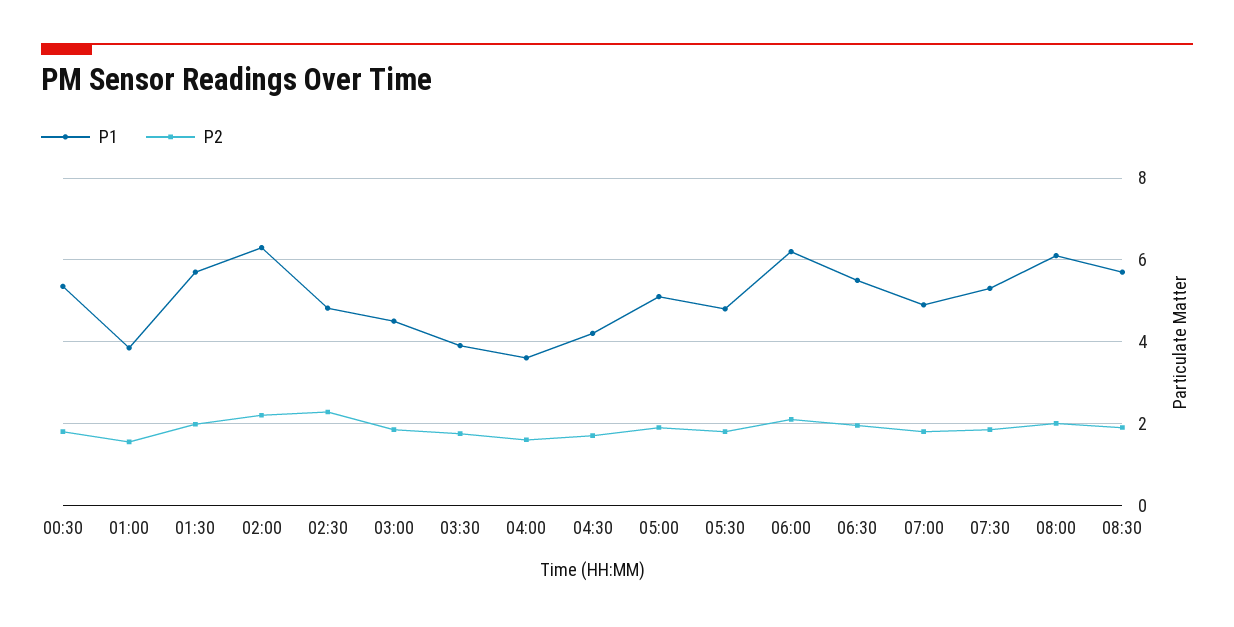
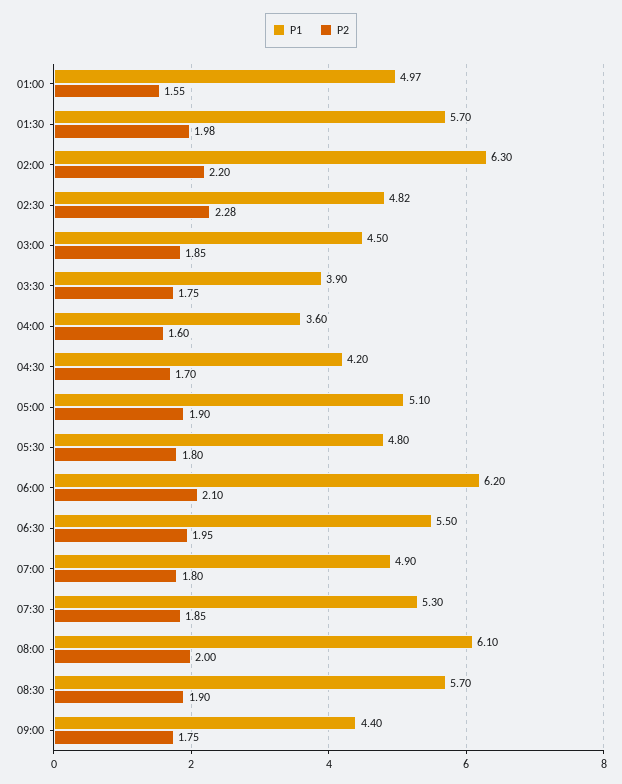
P1, 00:30: 5.4 -> none
P2, 00:30: 1.8 -> none
P1, 01:00: 3.8 -> 4.97
P1, 09:00: none -> 4.4
P2, 09:00: none -> 1.75

